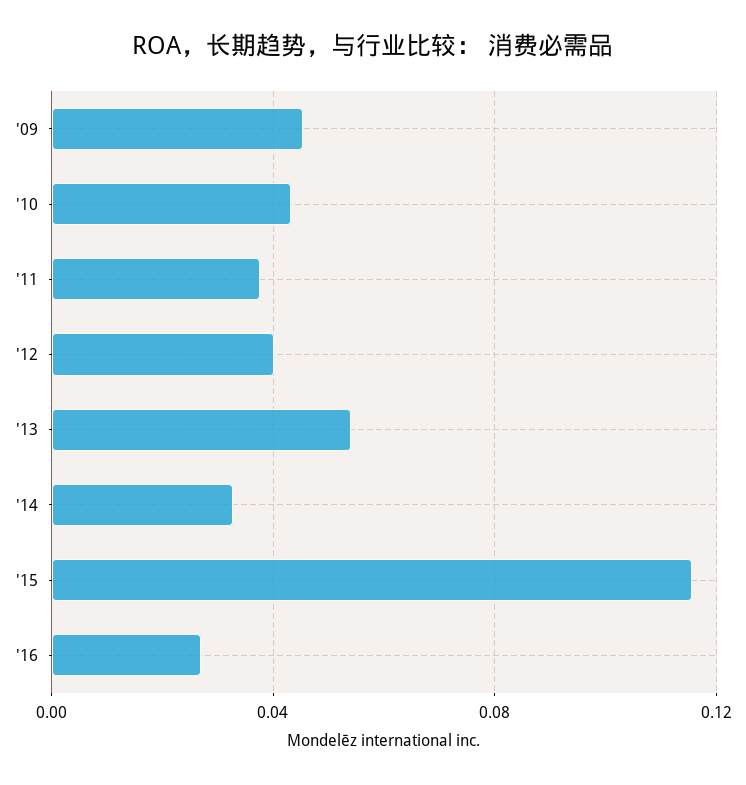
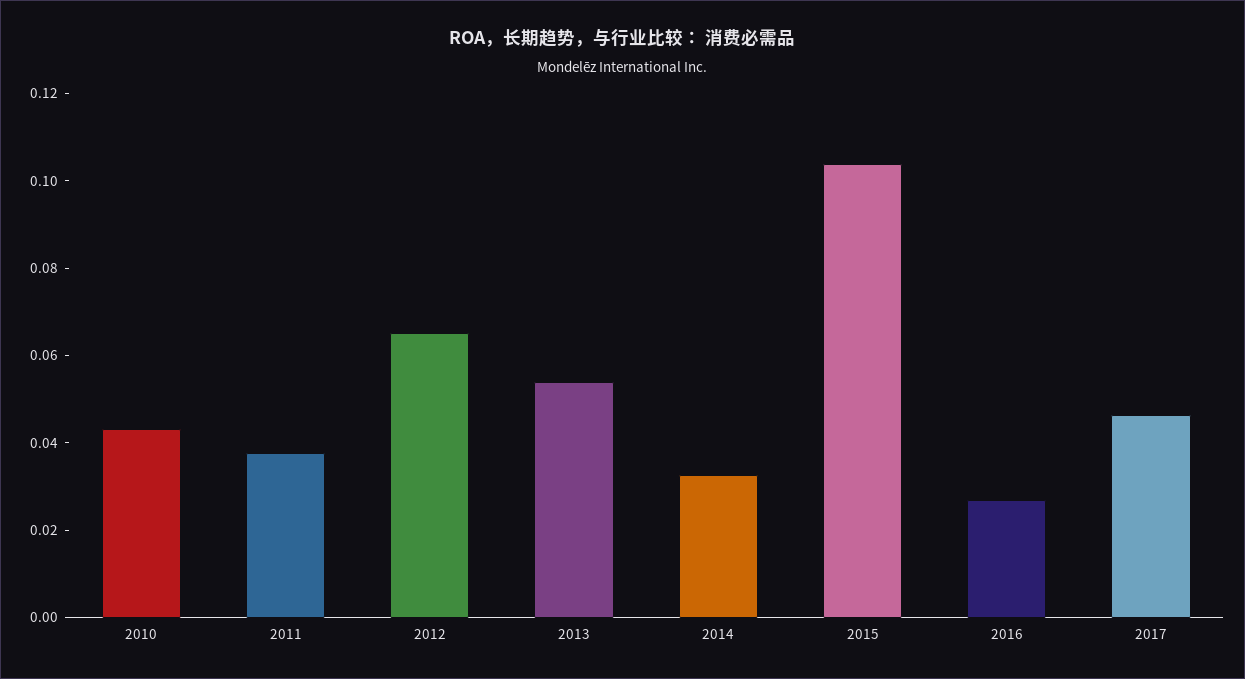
'09: 0.045 -> none
'12: 0.04 -> 0.065
'15: 0.115 -> 0.105
2017: none -> 0.045

